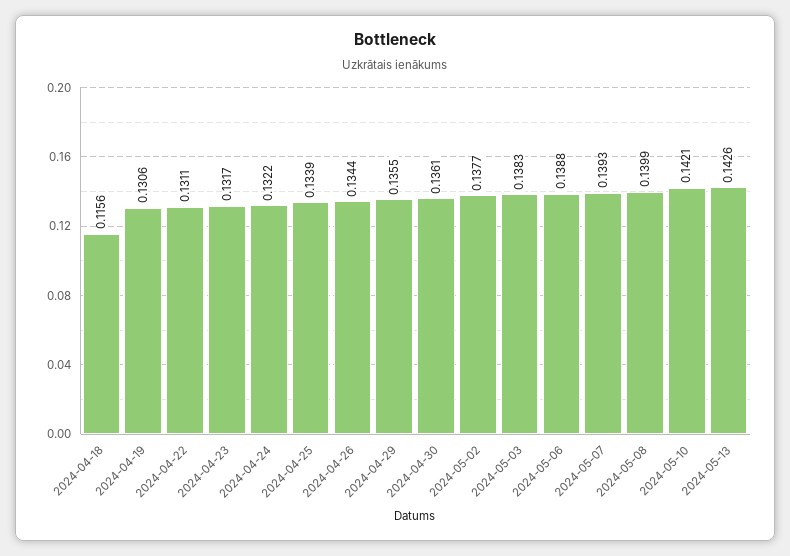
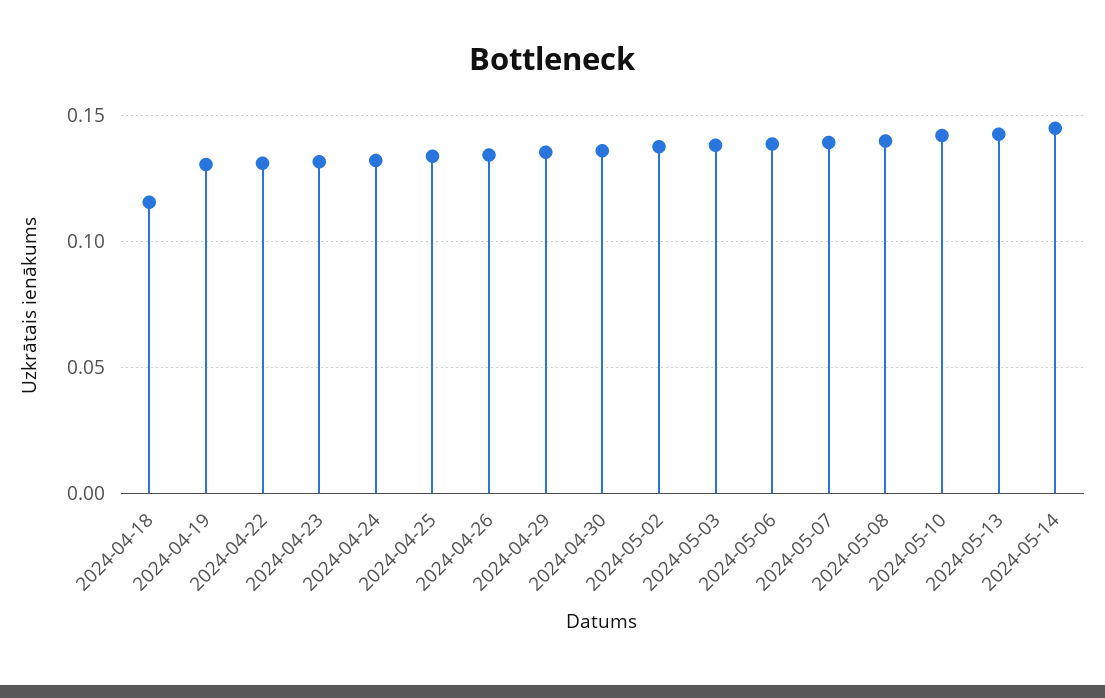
2024-05-14: none -> 0.145

